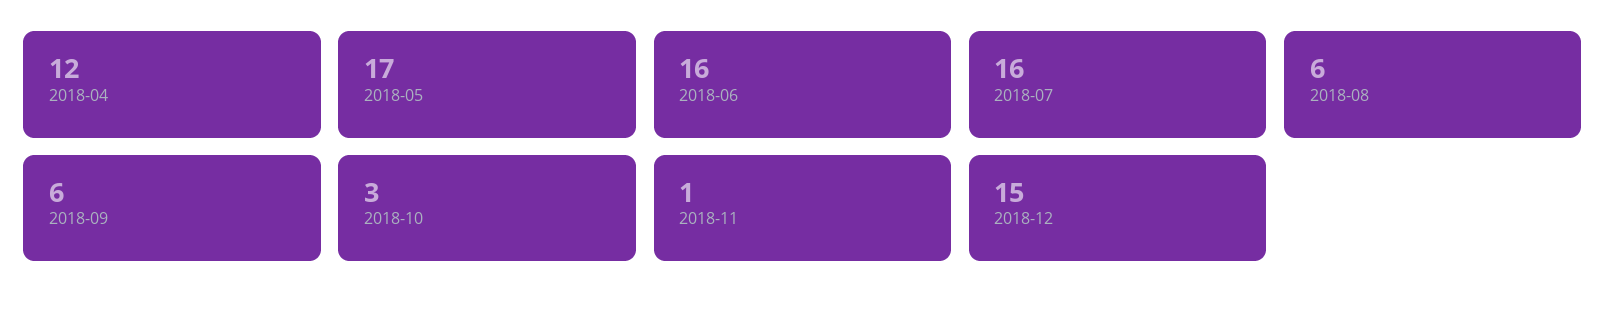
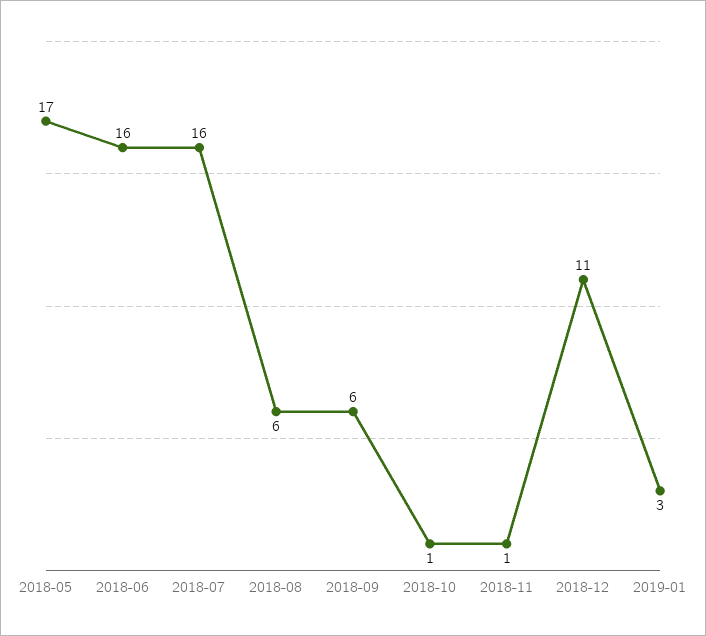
2018-04: 12 -> none
2018-10: 3 -> 1
2018-12: 15 -> 11
2019-01: none -> 3

